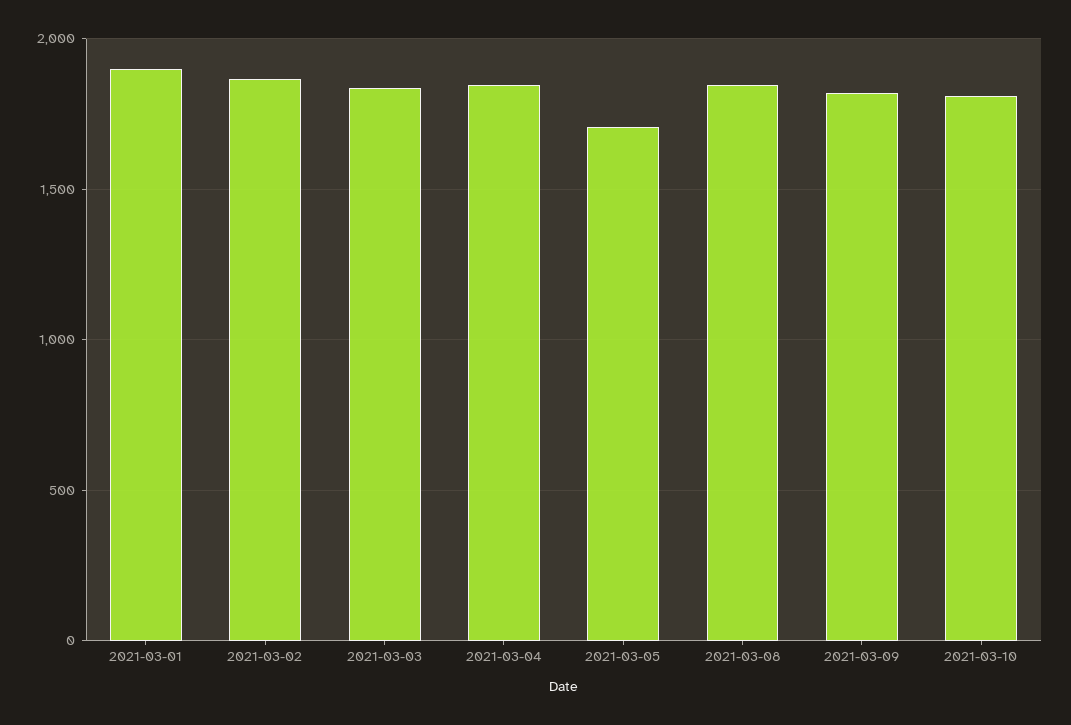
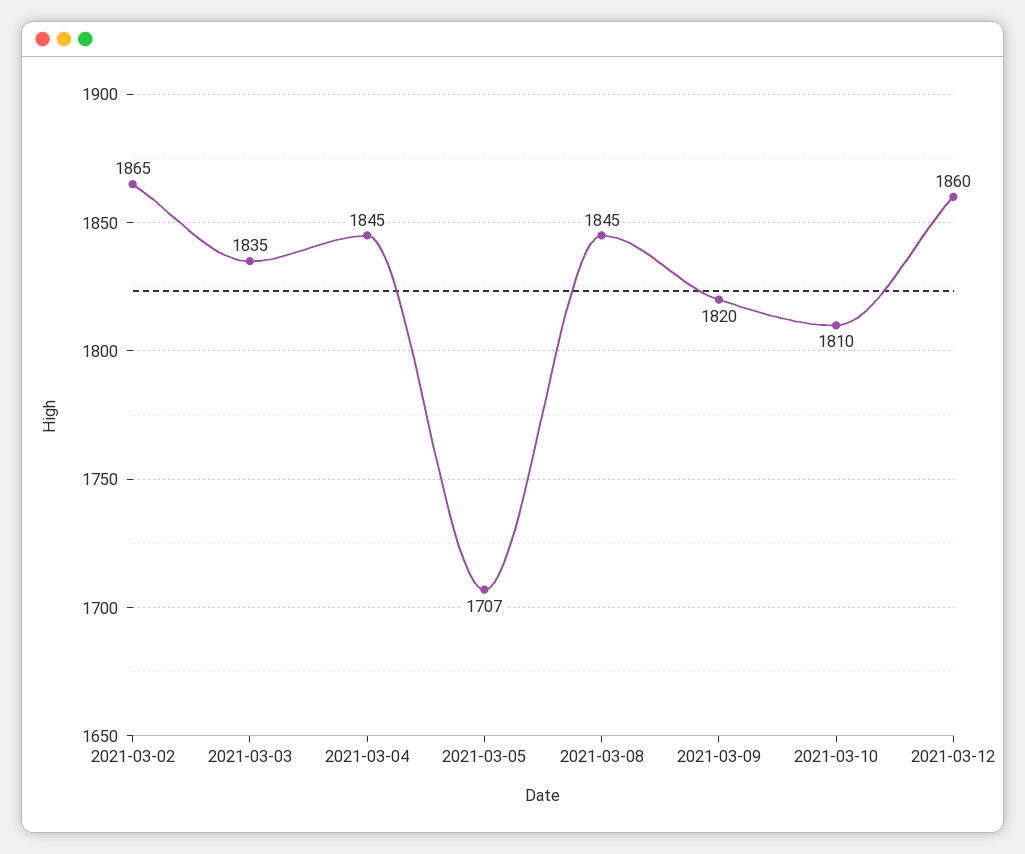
2021-03-01: 1900 -> none
2021-03-12: none -> 1860

